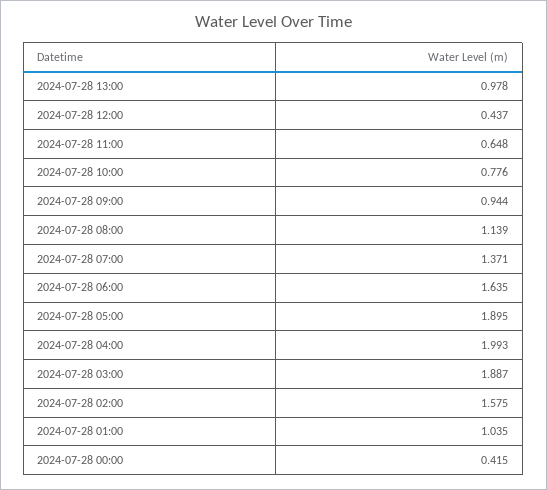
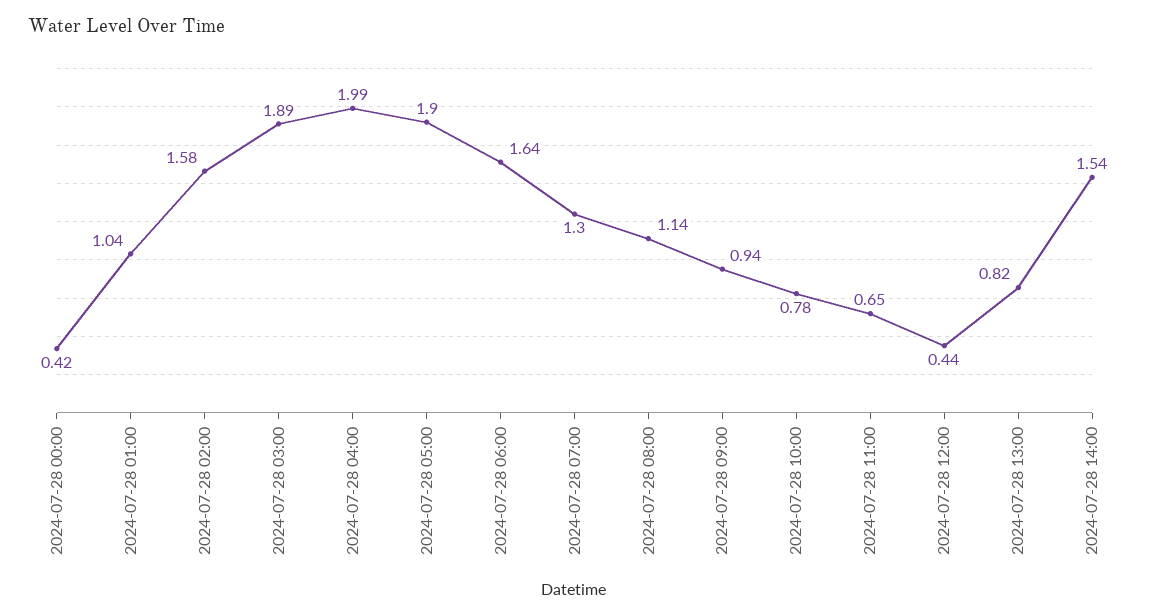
2024-07-28 13:00: 0.978 -> 0.82
2024-07-28 07:00: 1.371 -> 1.3
2024-07-28 14:00: none -> 1.54

